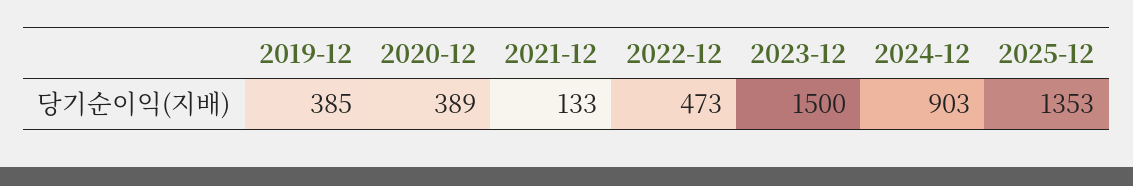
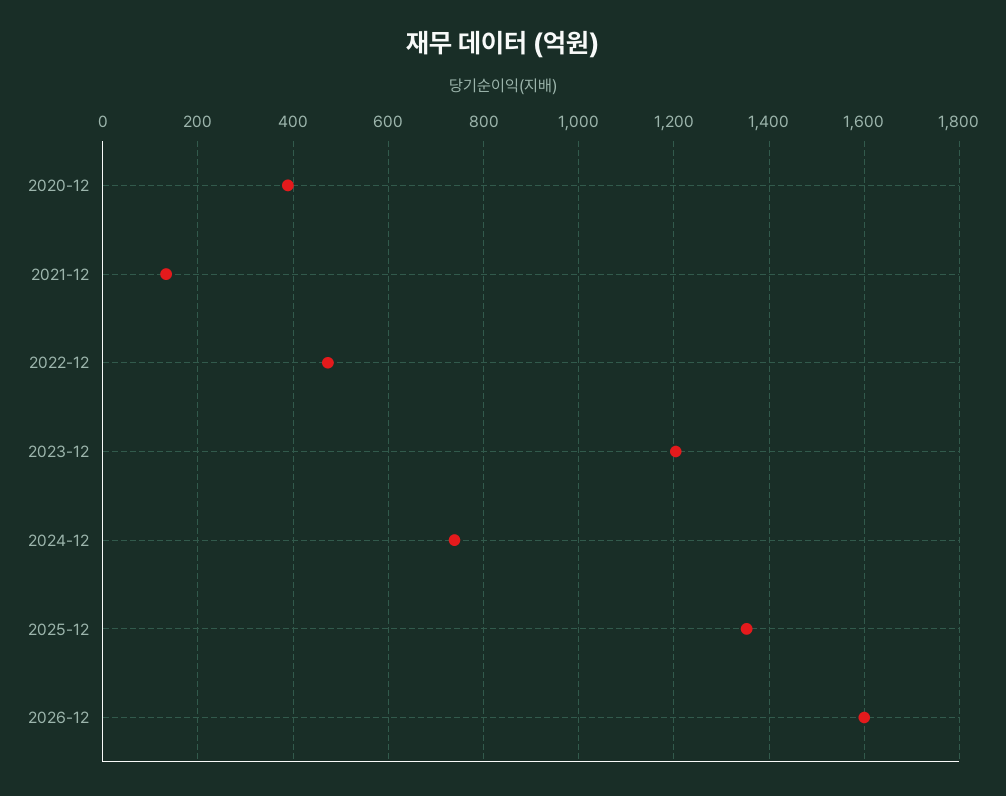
2019-12: 385 -> none
2023-12: 1500 -> 1200
2024-12: 903 -> 740
2026-12: none -> 1600

